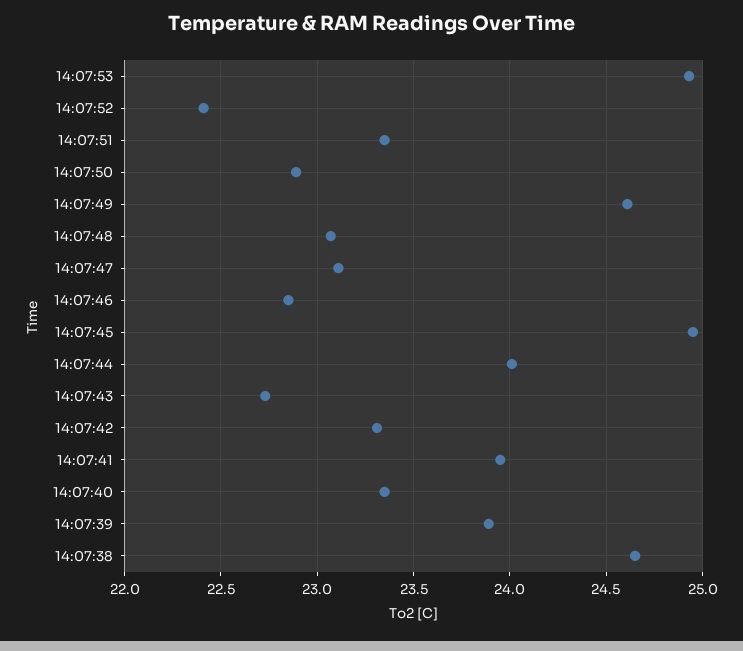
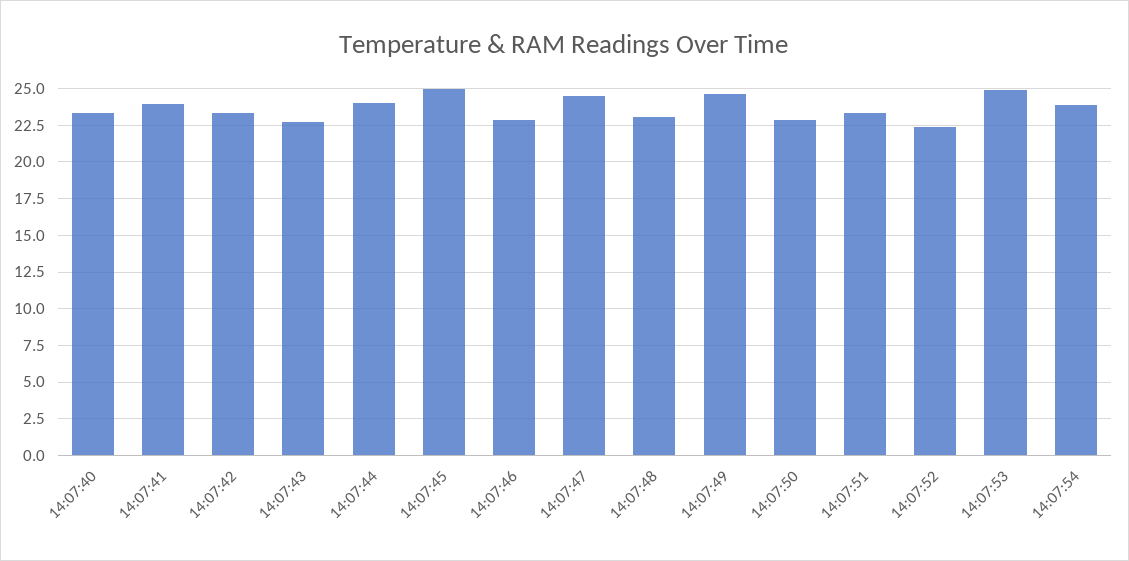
14:07:47: 23.1 -> 24.5
14:07:39: 23.9 -> none
14:07:38: 24.65 -> none
14:07:54: none -> 24

